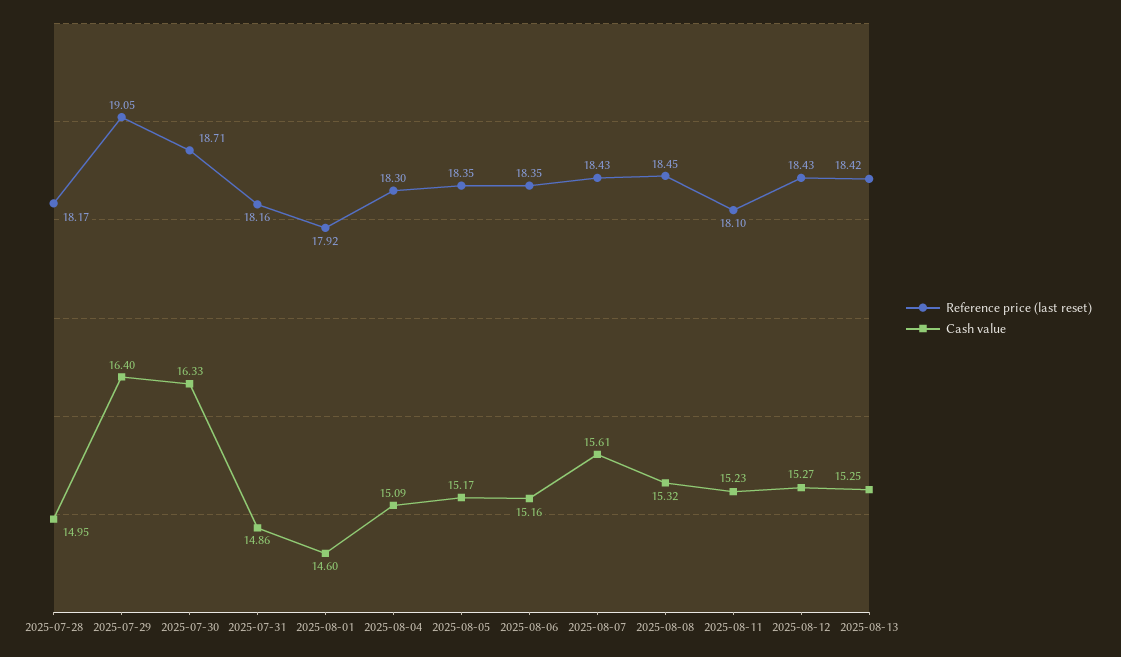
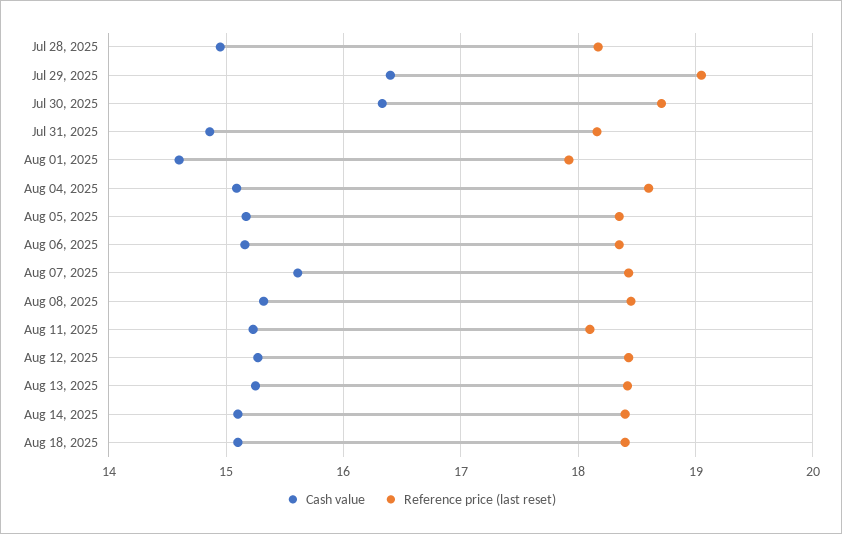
Reference price (last reset), 2025-08-04: 18.3 -> 18.6
Cash value, Aug 14, 2025: none -> 15.1
Reference price (last reset), Aug 14, 2025: none -> 18.4
Cash value, Aug 18, 2025: none -> 15.1
Reference price (last reset), Aug 18, 2025: none -> 18.4

